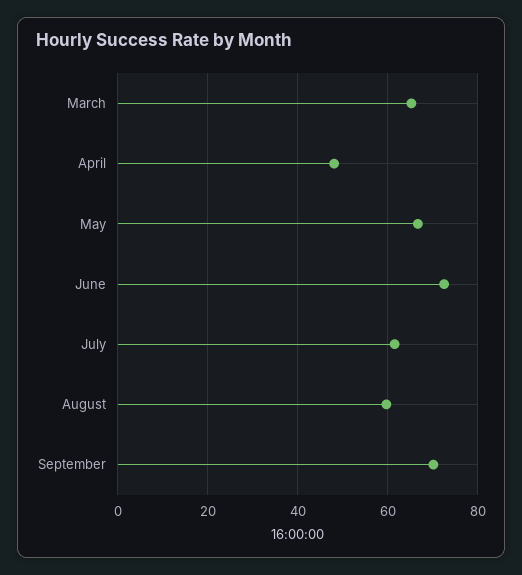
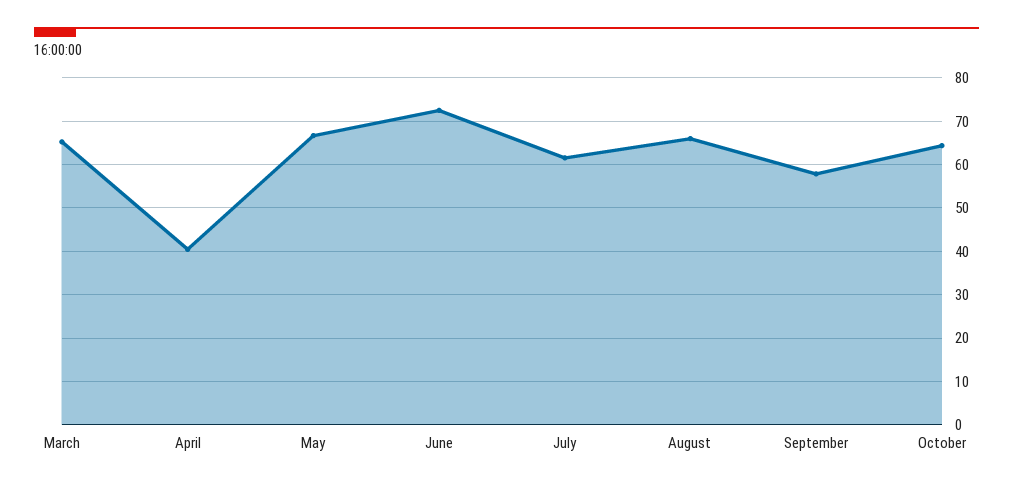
April: 48 -> 40
August: 60 -> 66
September: 70 -> 58
October: none -> 64

